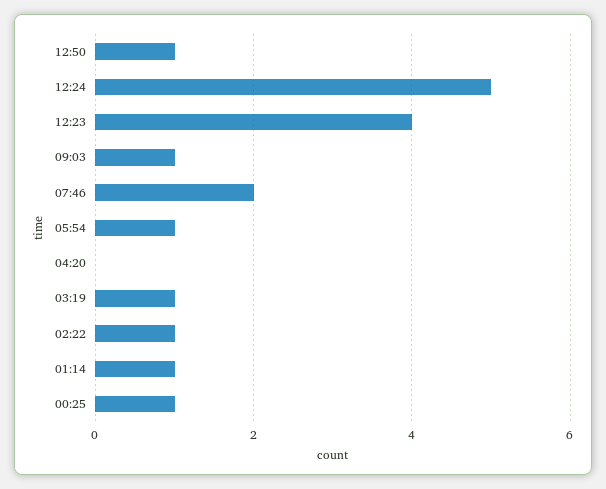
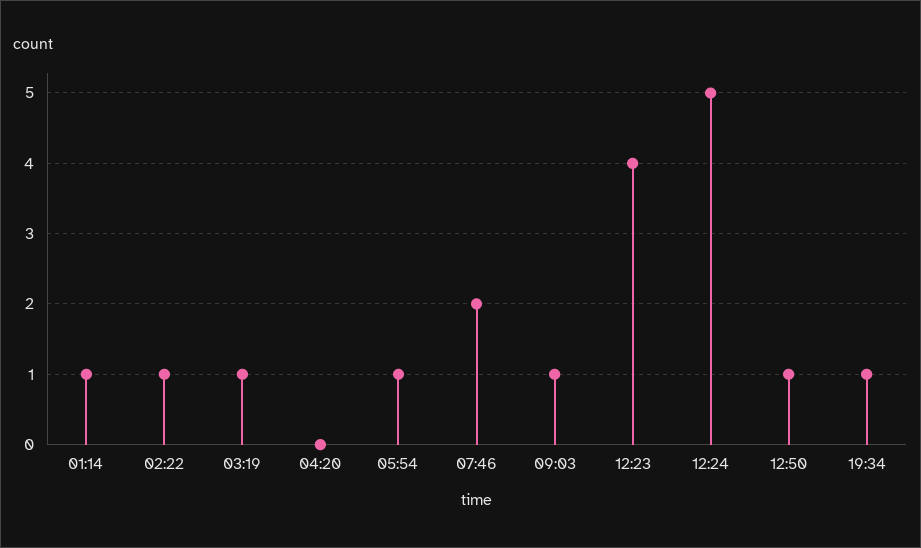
00:25: 1 -> none
19:34: none -> 1

